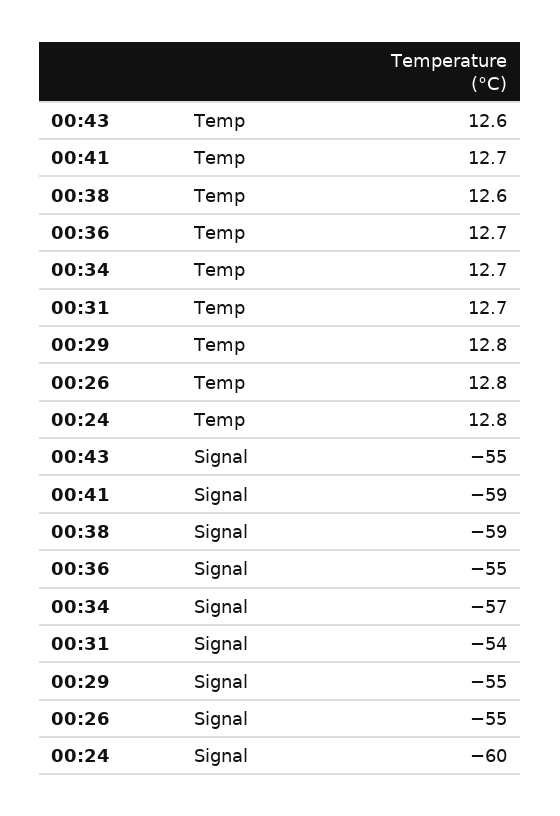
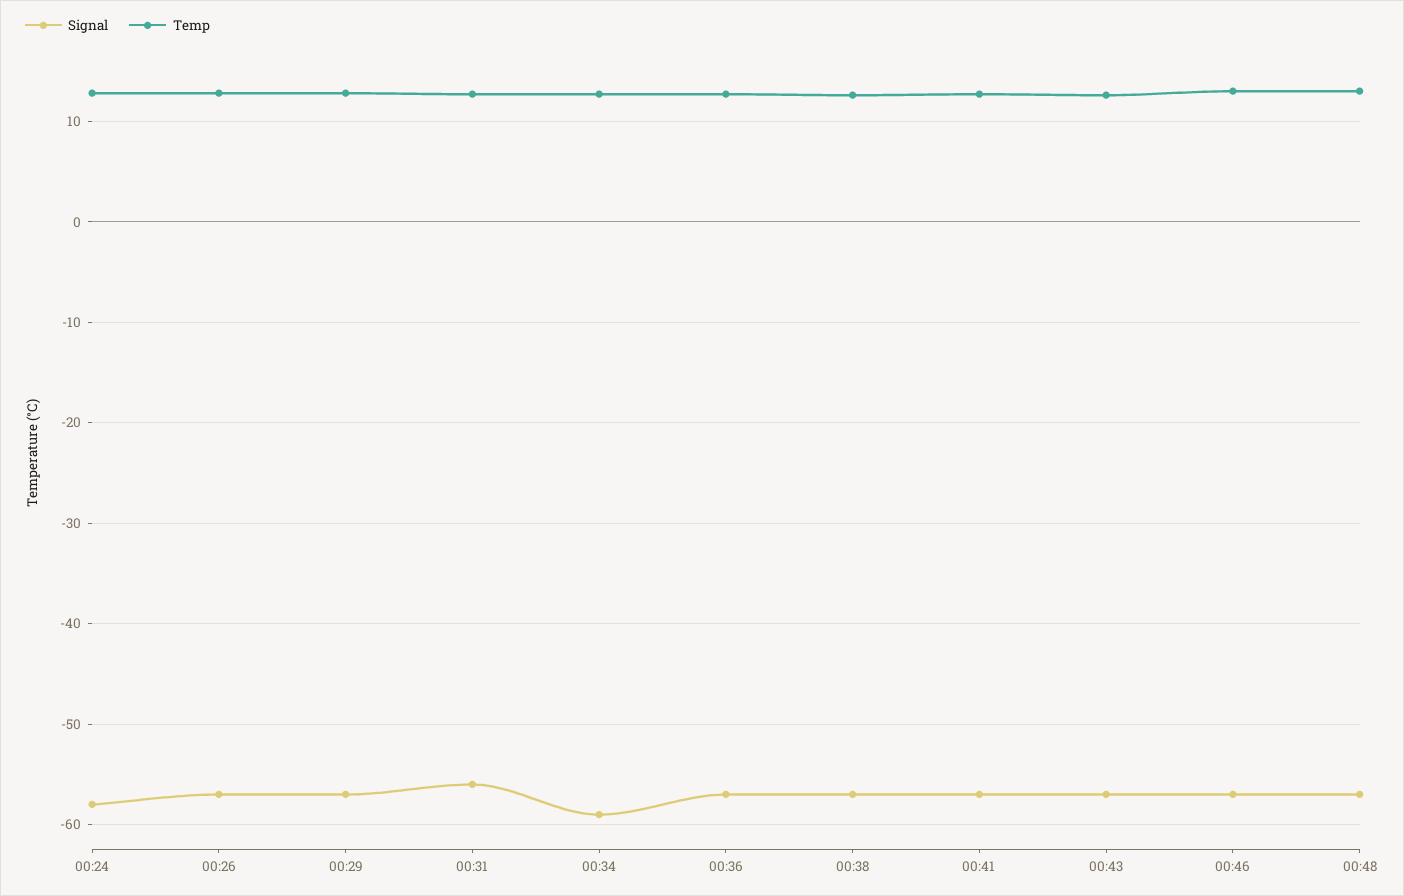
Signal, 00:43: -55 -> -57
Signal, 00:41: -59 -> -57
Signal, 00:38: -59 -> -57
Signal, 00:36: -55 -> -57
Signal, 00:34: -57 -> -59
Signal, 00:31: -54 -> -56
Signal, 00:29: -55 -> -57
Signal, 00:26: -55 -> -57
Signal, 00:24: -60 -> -58
Signal, 00:46: none -> -57
Temp, 00:46: none -> 13
Signal, 00:48: none -> -57
Temp, 00:48: none -> 13

